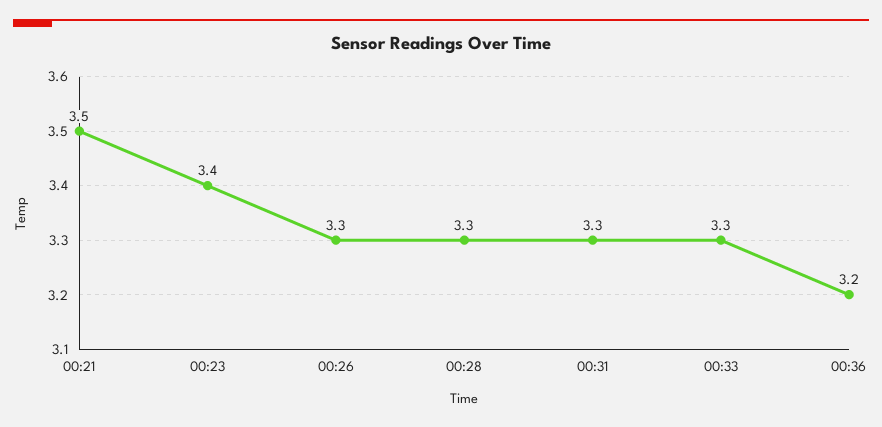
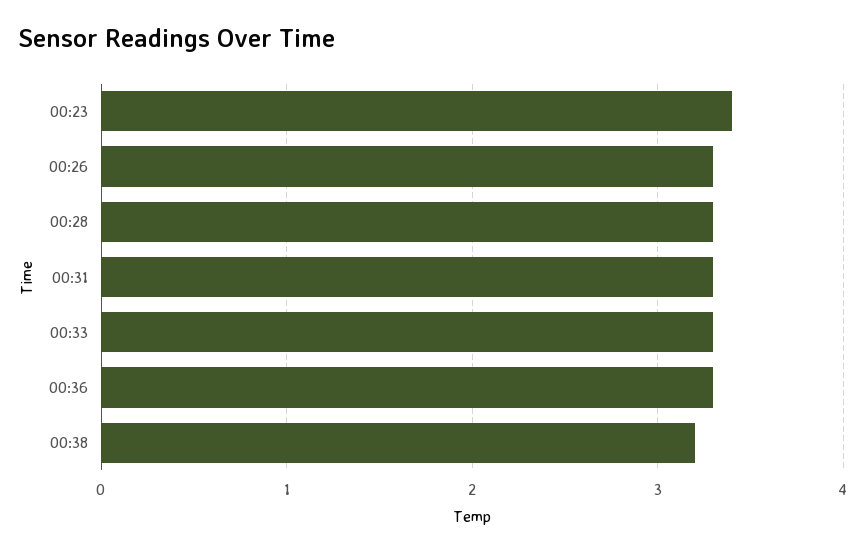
00:21: 3.5 -> none
00:36: 3.2 -> 3.3
00:38: none -> 3.2

